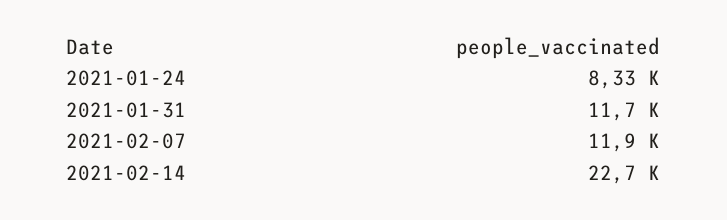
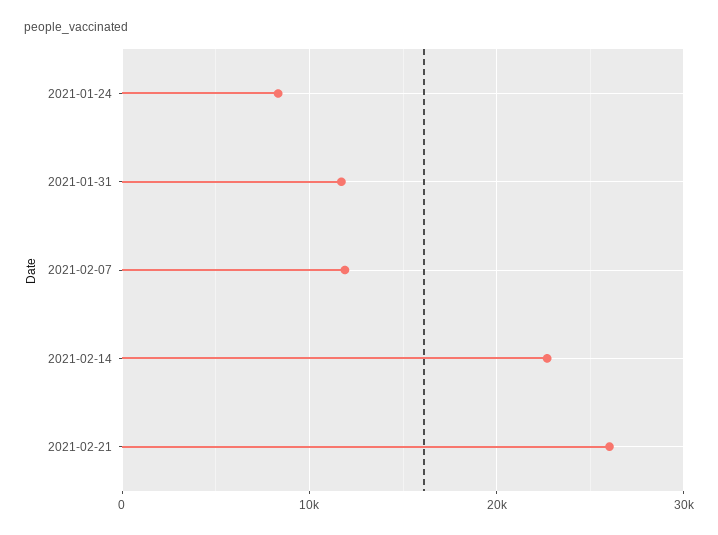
2021-02-21: none -> 26000

